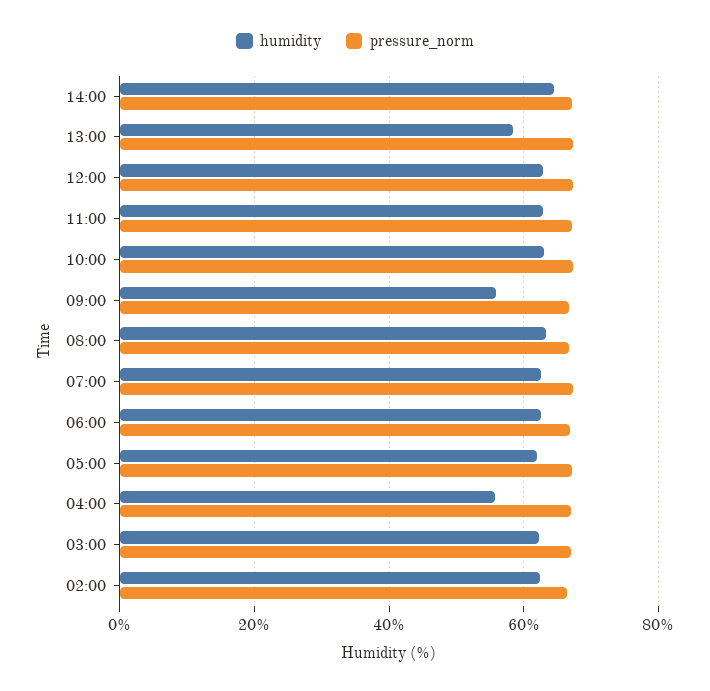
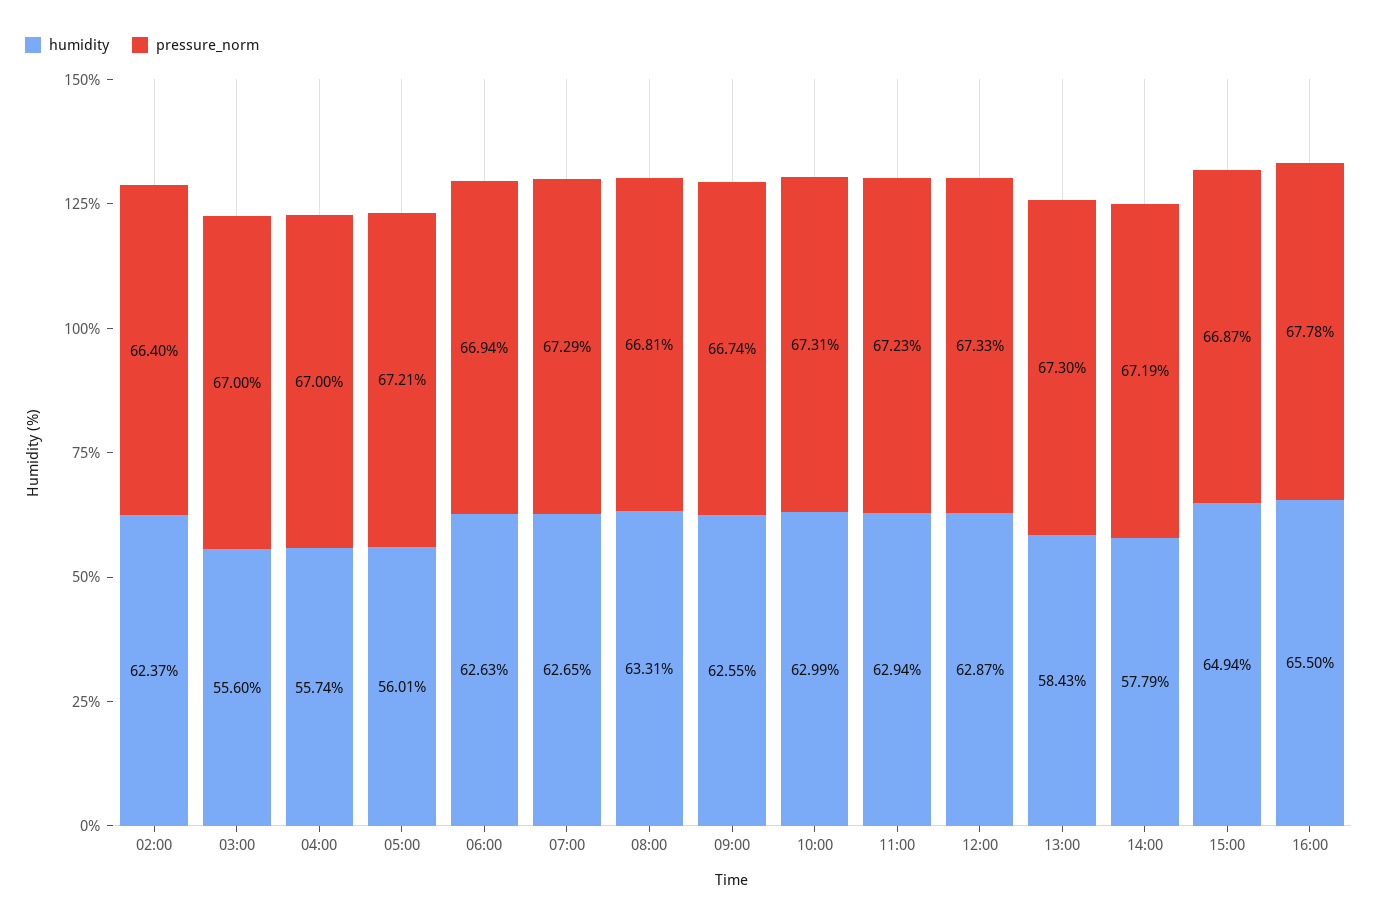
humidity, 14:00: 64 -> 57.79
humidity, 09:00: 56 -> 62.55
humidity, 05:00: 62 -> 56.01
humidity, 03:00: 62 -> 55.6
humidity, 15:00: none -> 64.94
pressure_norm, 15:00: none -> 66.87
humidity, 16:00: none -> 65.5
pressure_norm, 16:00: none -> 67.78

